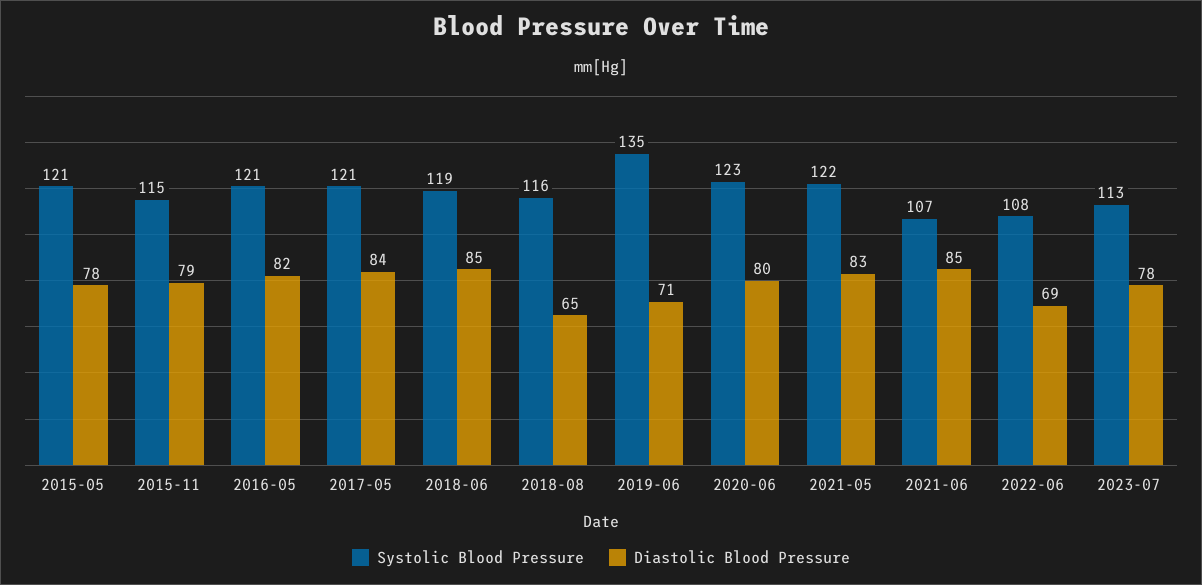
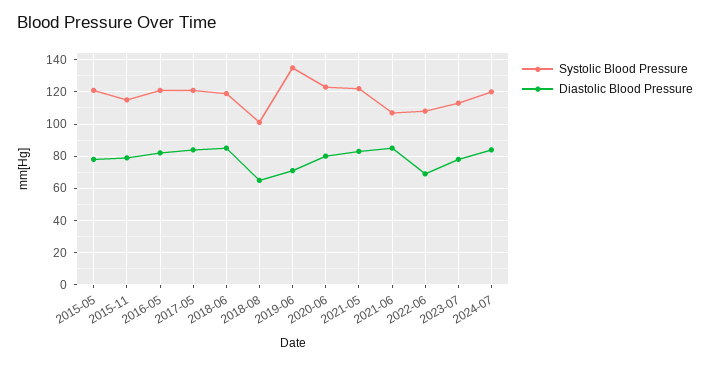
Systolic Blood Pressure, 2018-08: 116 -> 100
Systolic Blood Pressure, 2024-07: none -> 120
Diastolic Blood Pressure, 2024-07: none -> 85

